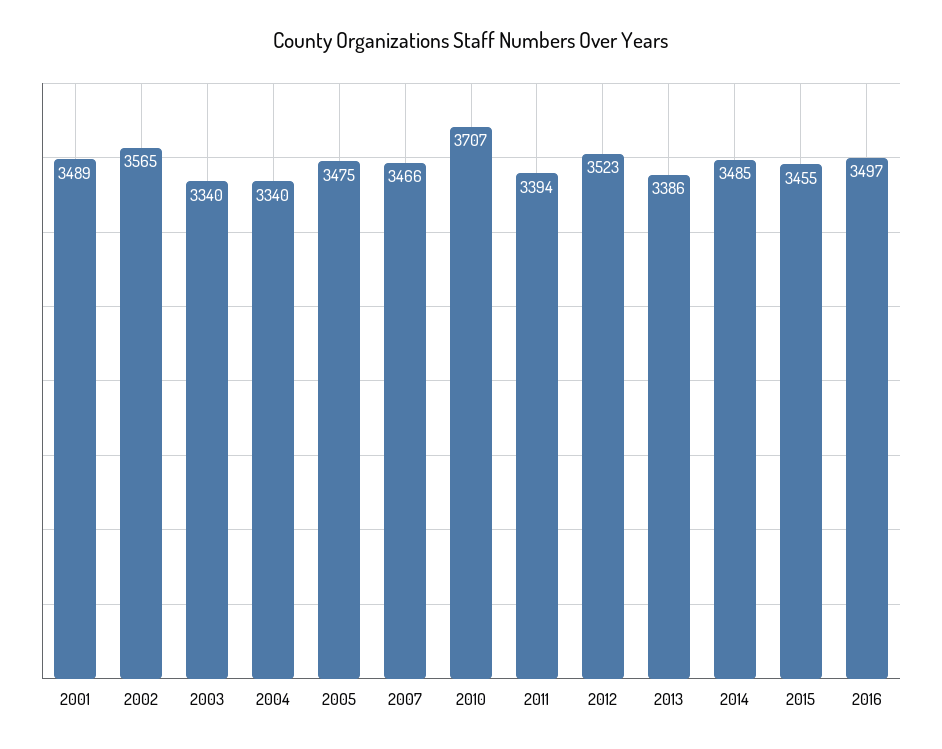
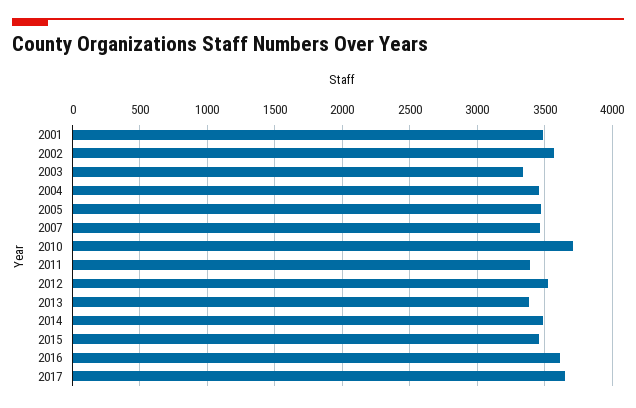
2004: 3340 -> 3450
2016: 3497 -> 3600
2017: none -> 3650

